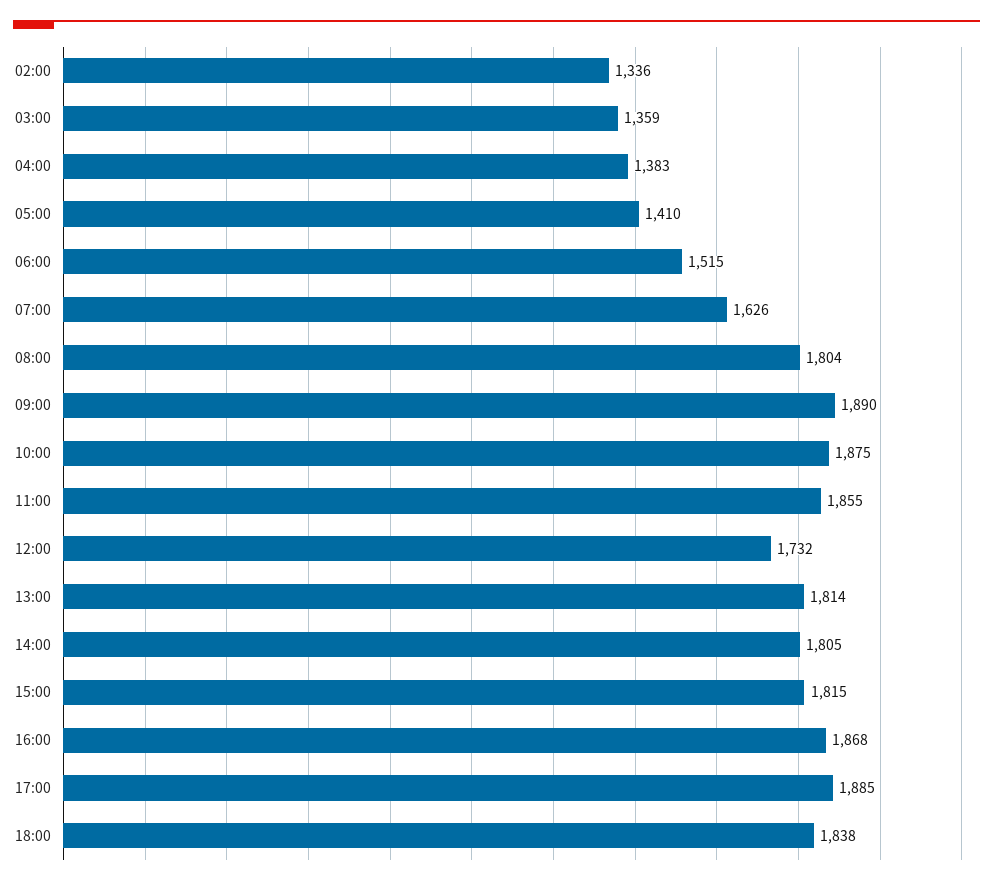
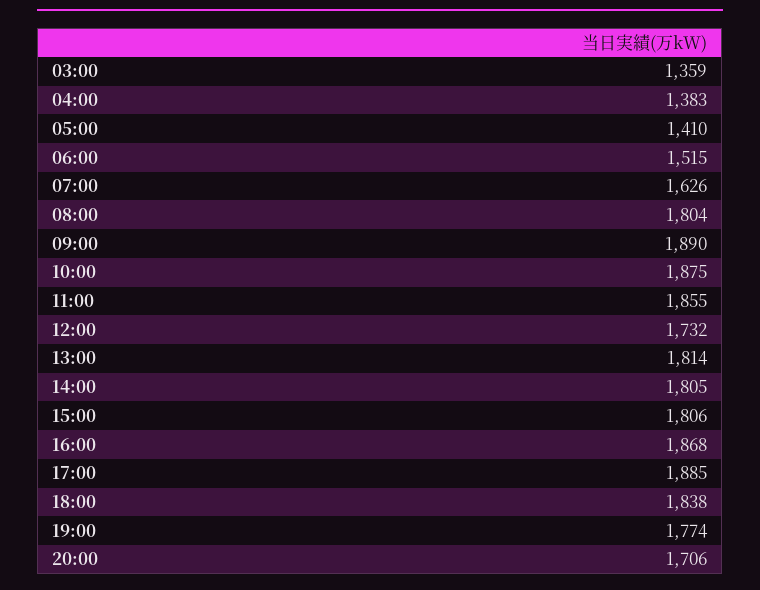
02:00: 1336 -> none
15:00: 1815 -> 1806
19:00: none -> 1774
20:00: none -> 1706

